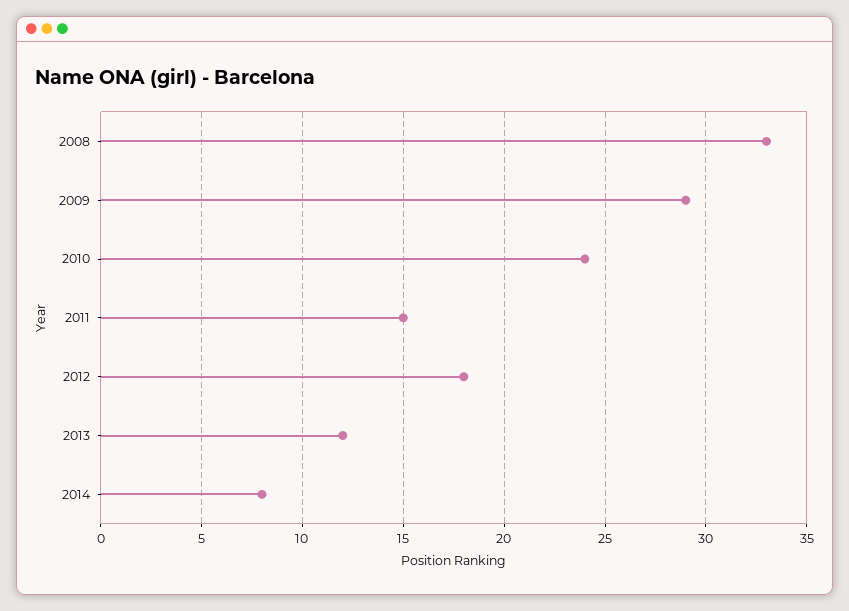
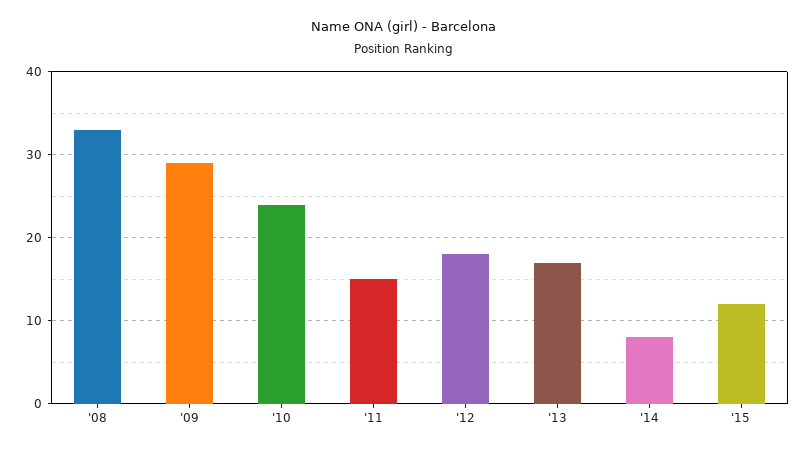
2013: 12 -> 17
'15: none -> 12

